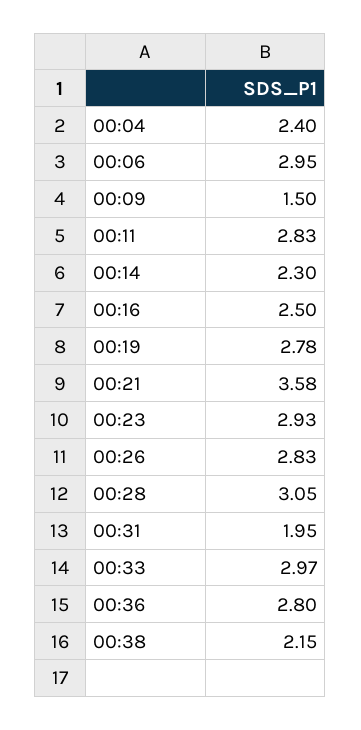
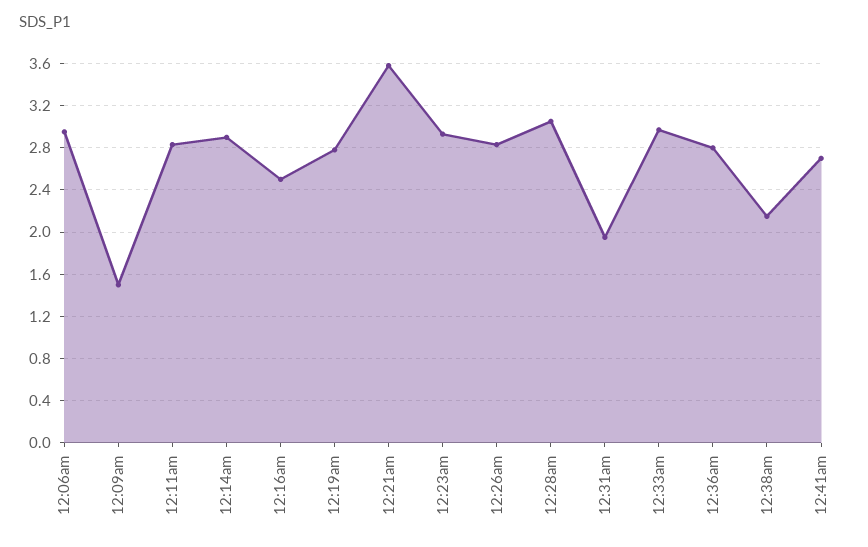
00:04: 2.4 -> none
00:14: 2.3 -> 2.9
12:41am: none -> 2.7

